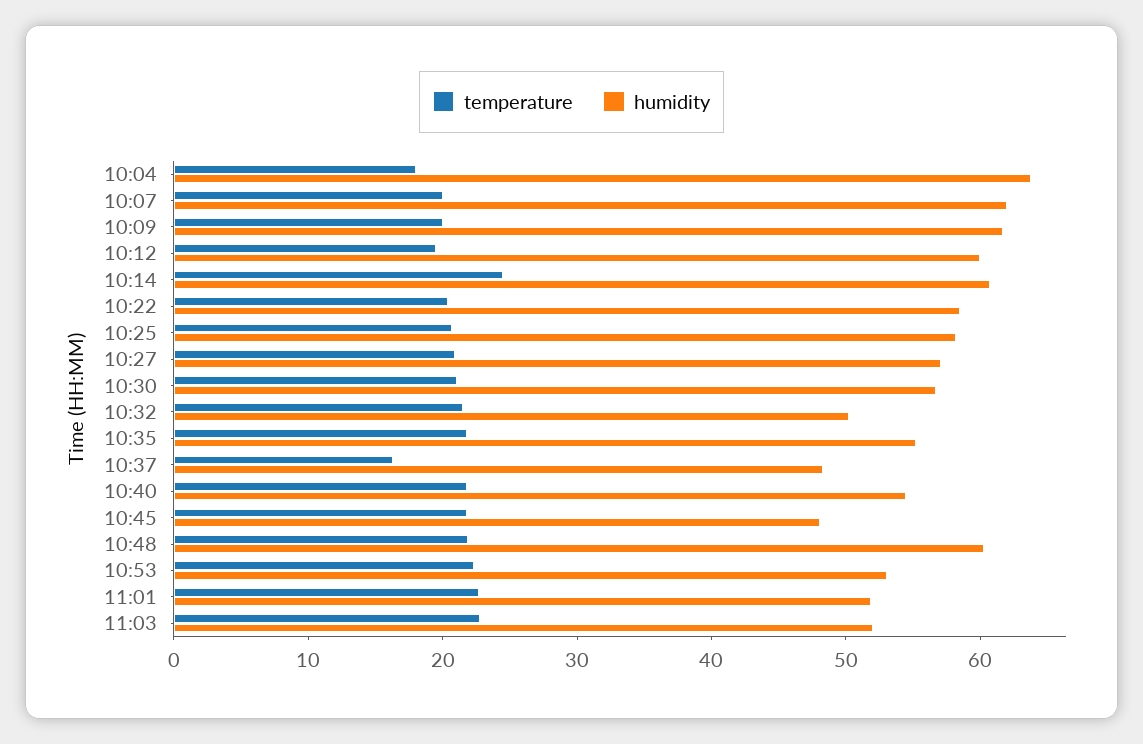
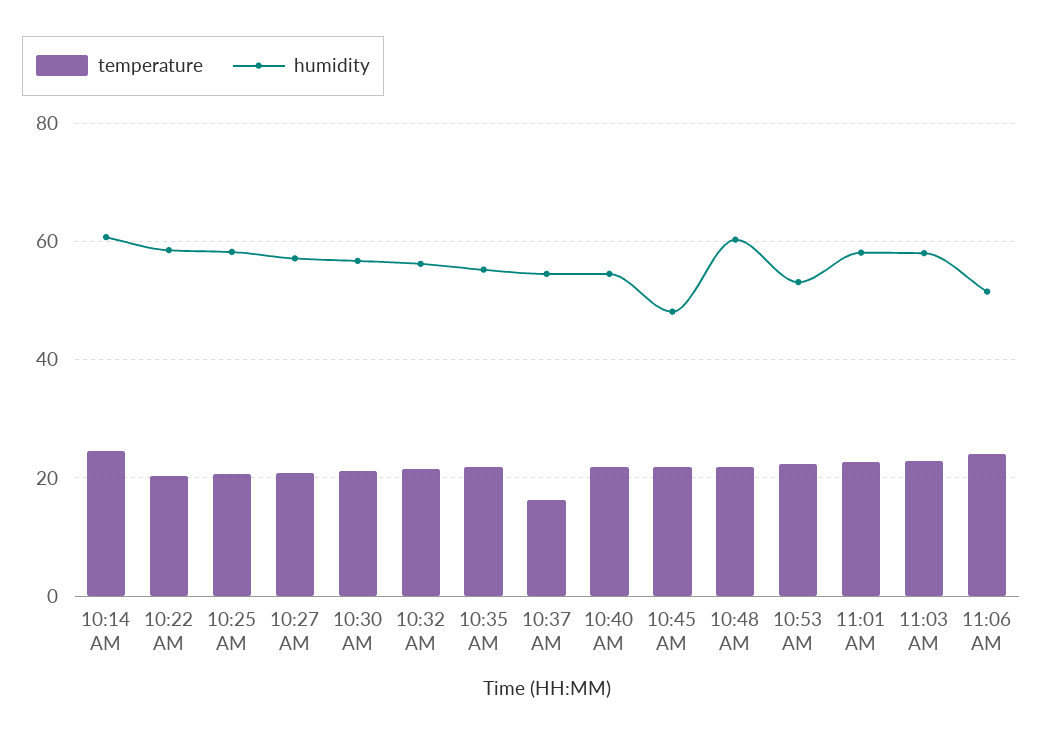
temperature, 10:04: 18 -> none
humidity, 10:04: 64 -> none
temperature, 10:07: 20 -> none
humidity, 10:07: 62 -> none
temperature, 10:09: 20 -> none
humidity, 10:09: 62 -> none
temperature, 10:12: 20 -> none
humidity, 10:12: 60 -> none
humidity, 10:32: 50 -> 56
humidity, 10:37: 48 -> 54
humidity, 11:01: 52 -> 58
humidity, 11:03: 52 -> 58
temperature, 11:06 AM: none -> 24
humidity, 11:06 AM: none -> 52

